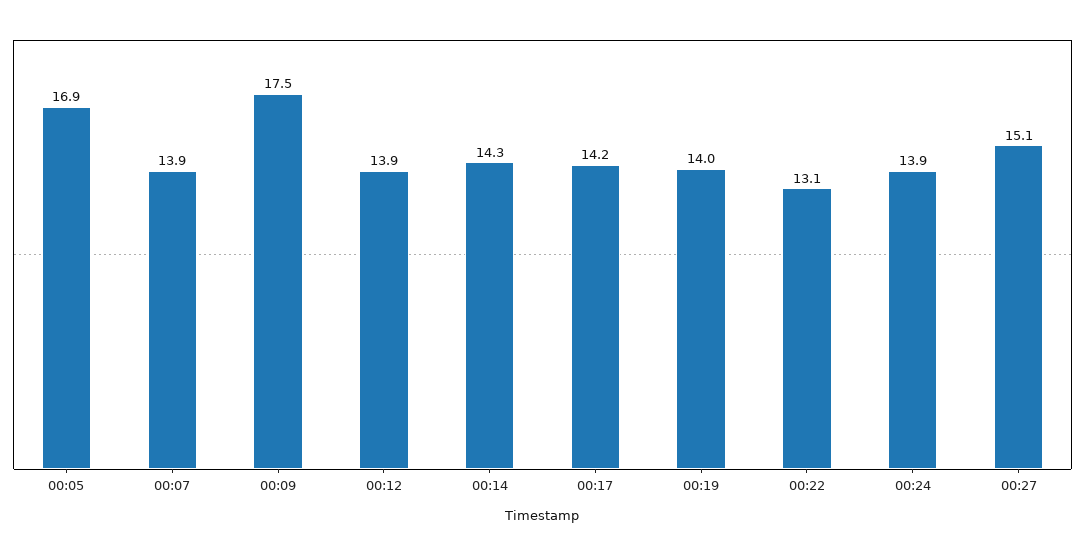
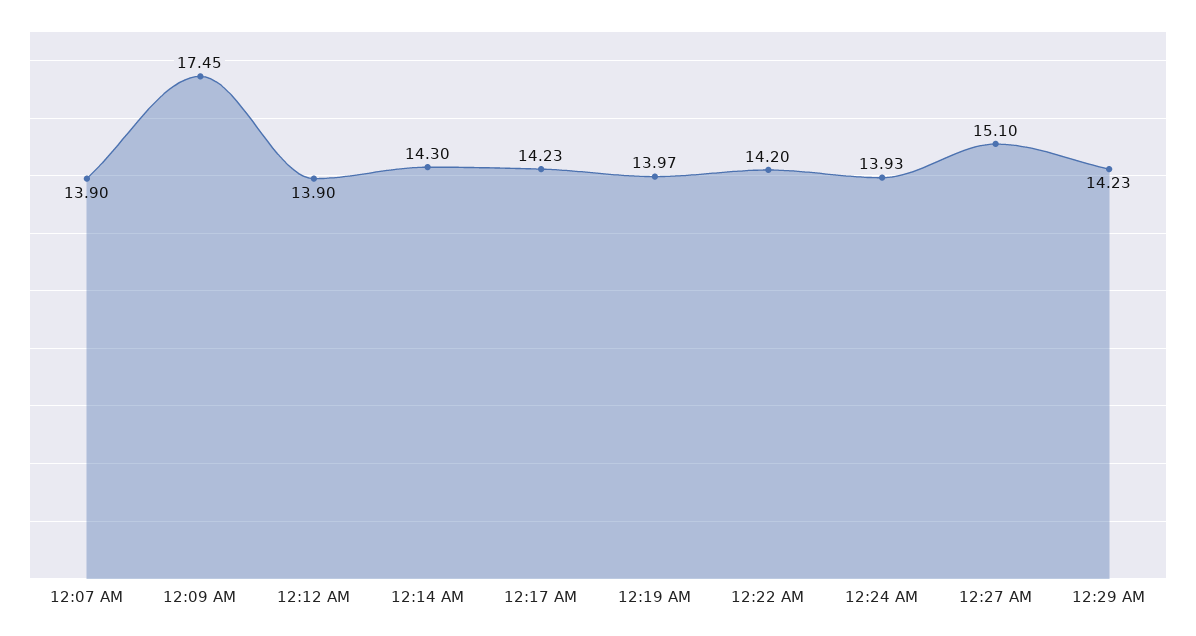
00:05: 16.9 -> none
00:22: 13.1 -> 14.2
12:29 AM: none -> 14.23

